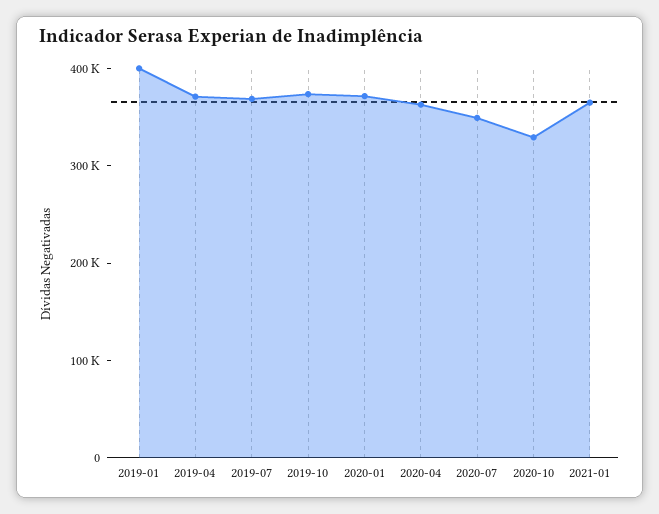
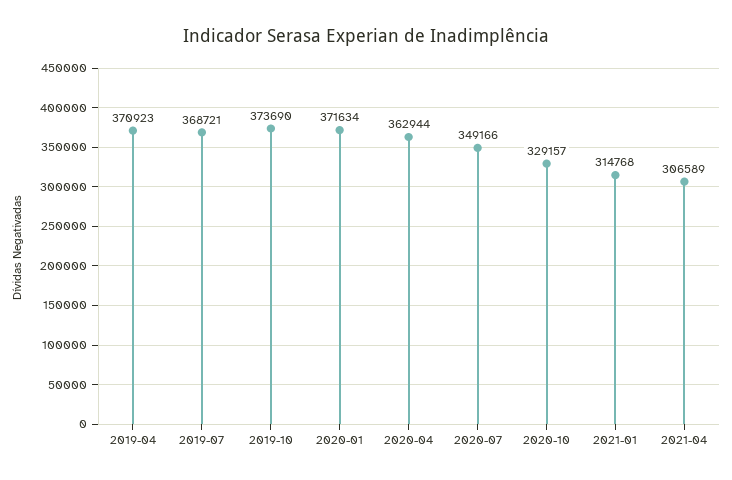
2019-01: 400000 -> none
2021-01: 360000 -> 314768
2021-04: none -> 306589

